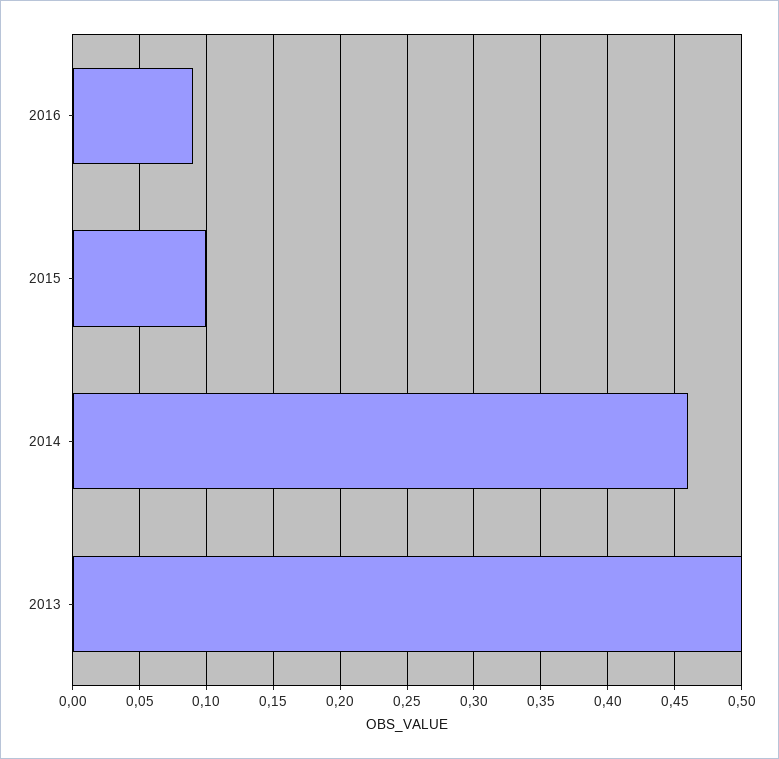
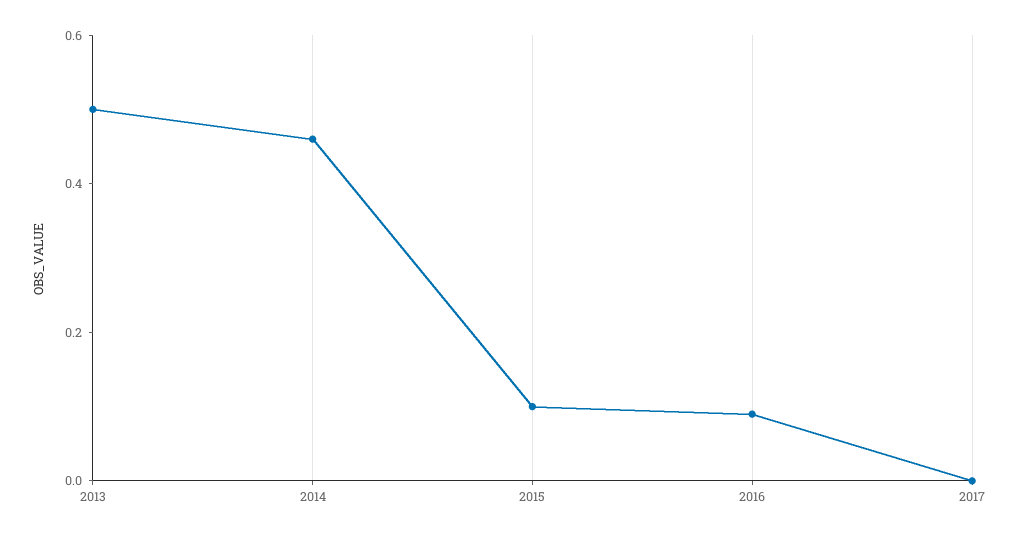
2017: none -> 0

